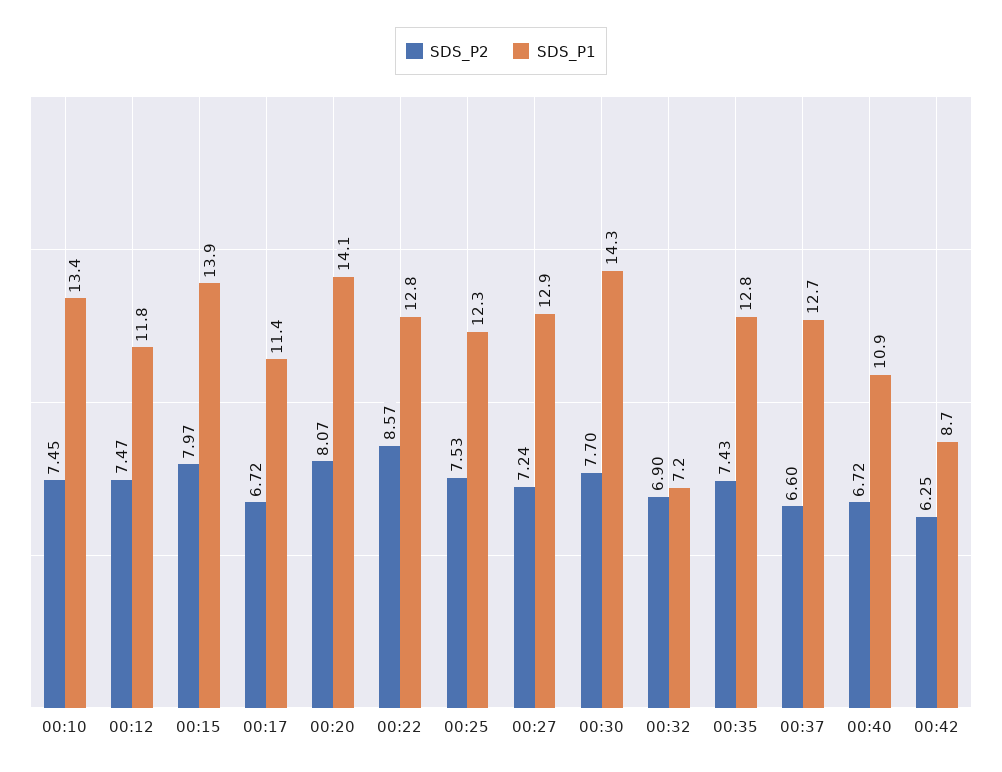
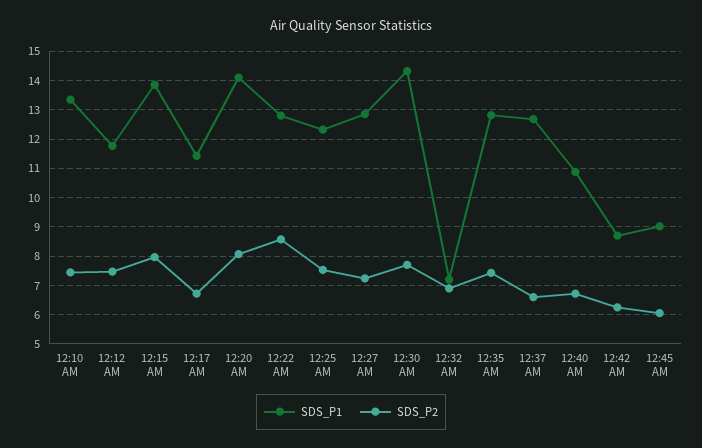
SDS_P1, 12:45 AM: none -> 9
SDS_P2, 12:45 AM: none -> 6

